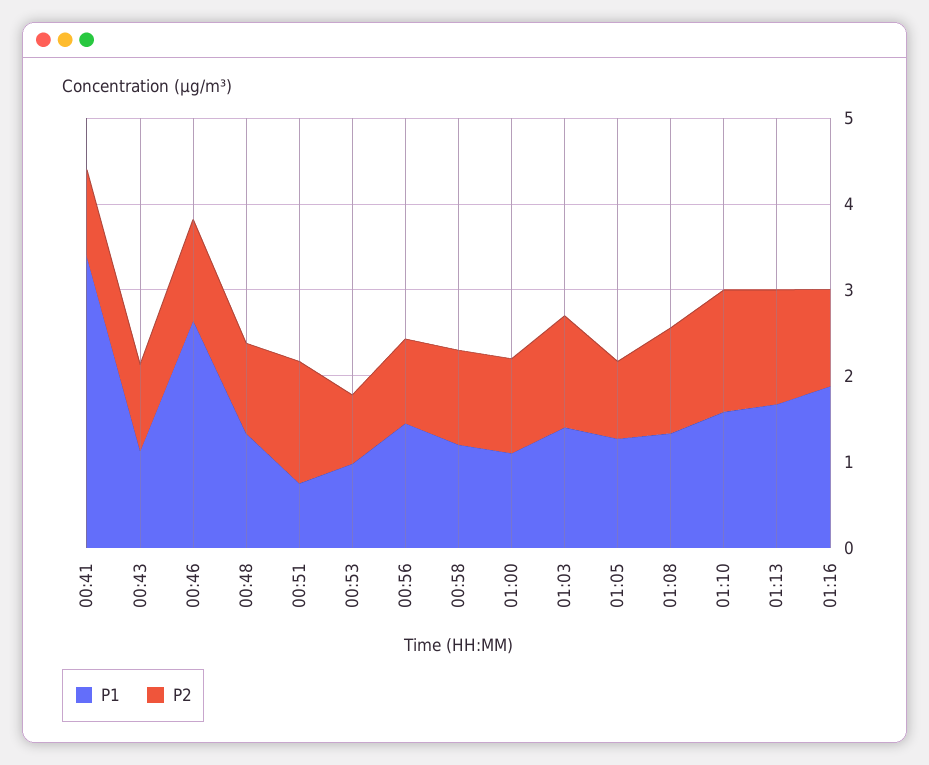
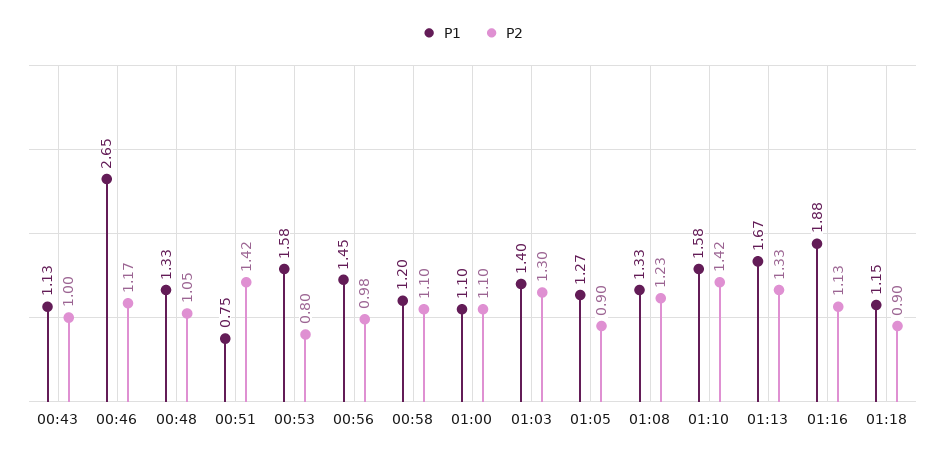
P1, 00:41: 3.4 -> none
P2, 00:41: 1 -> none
P1, 00:53: 1 -> 1.58
P1, 01:18: none -> 1.15
P2, 01:18: none -> 0.9

